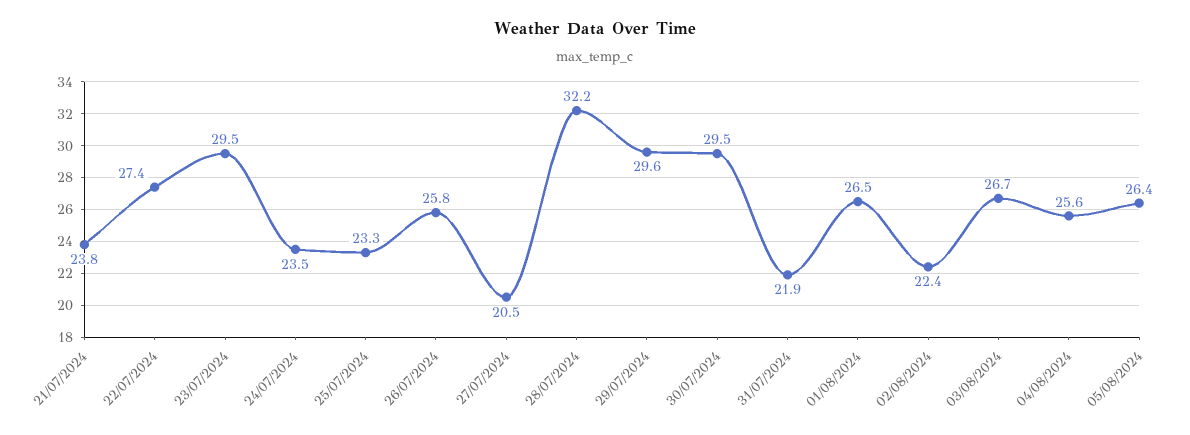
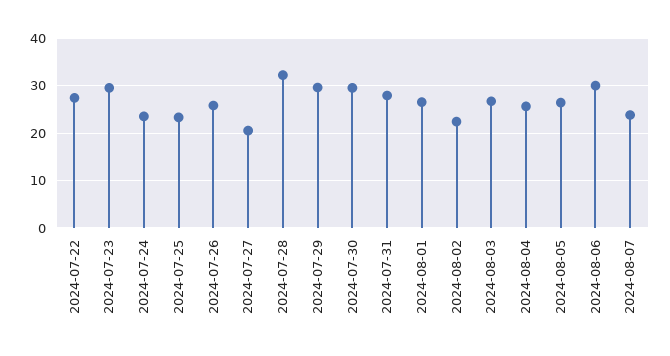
21/07/2024: 23.8 -> none
31/07/2024: 21.9 -> 28
2024-08-06: none -> 30
2024-08-07: none -> 24

